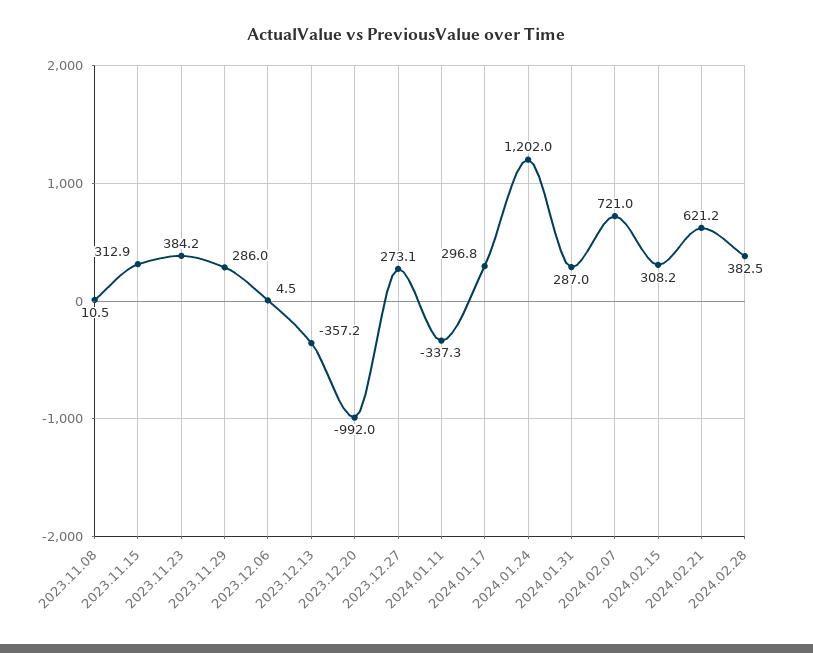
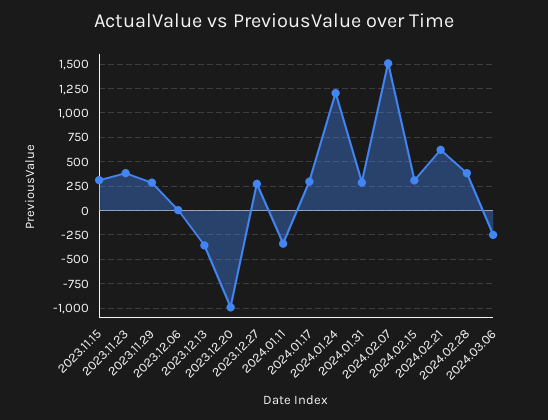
2023.11.08: 10.5 -> none
2024.02.07: 721 -> 1500
2024.03.06: none -> -250

